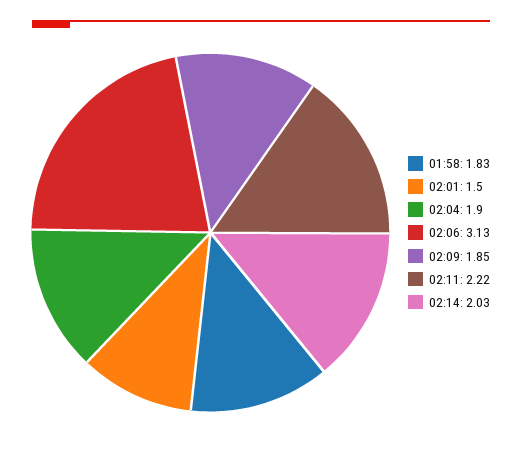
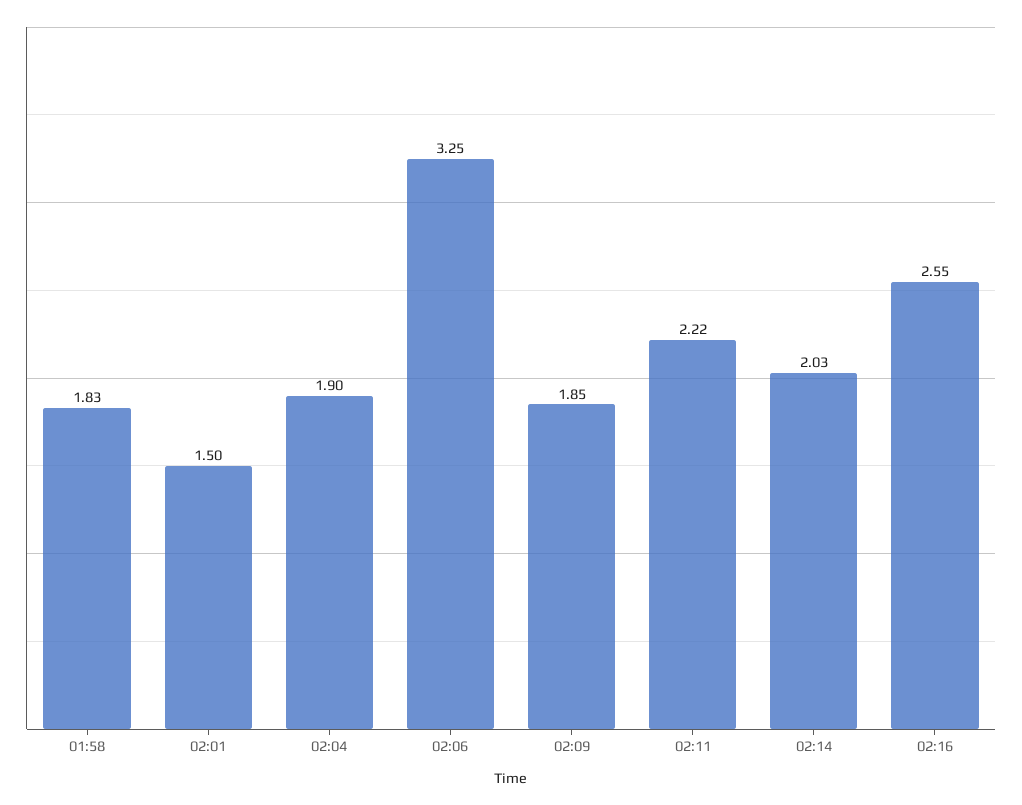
02:06: 3.13 -> 3.25
02:16: none -> 2.55

